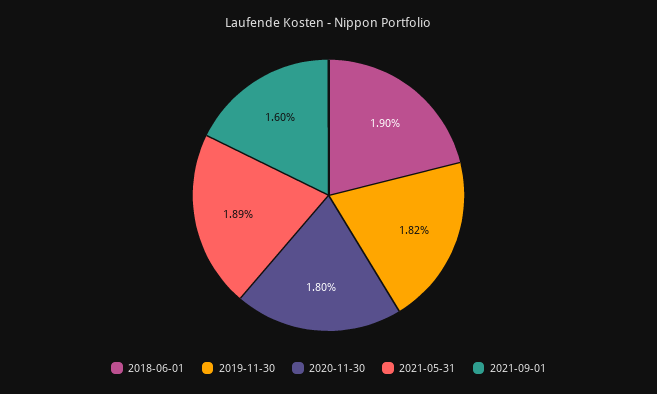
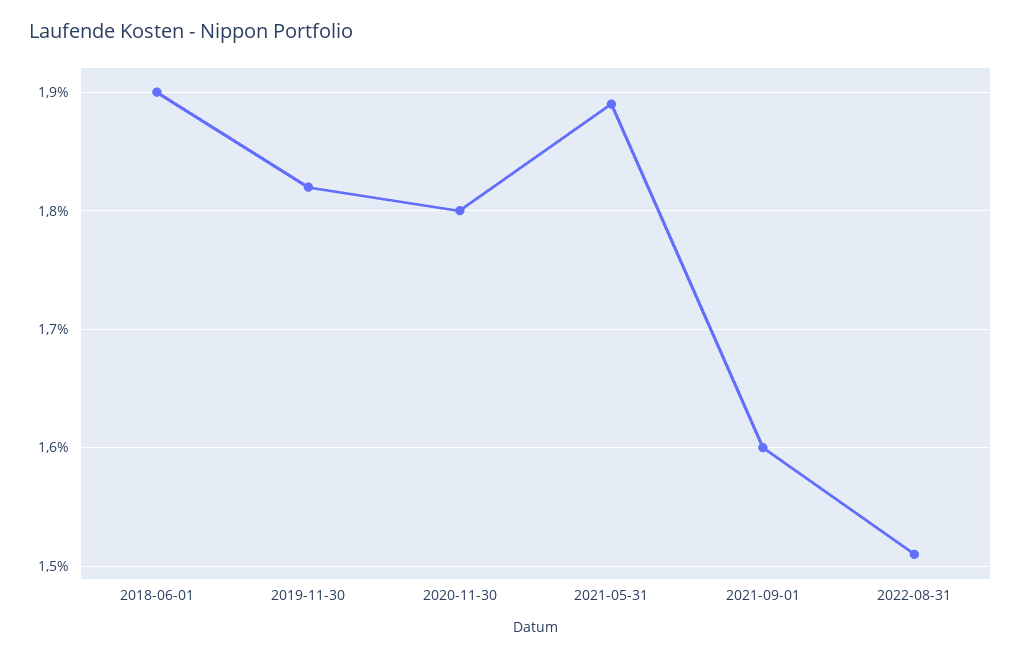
2022-08-31: none -> 1.51

